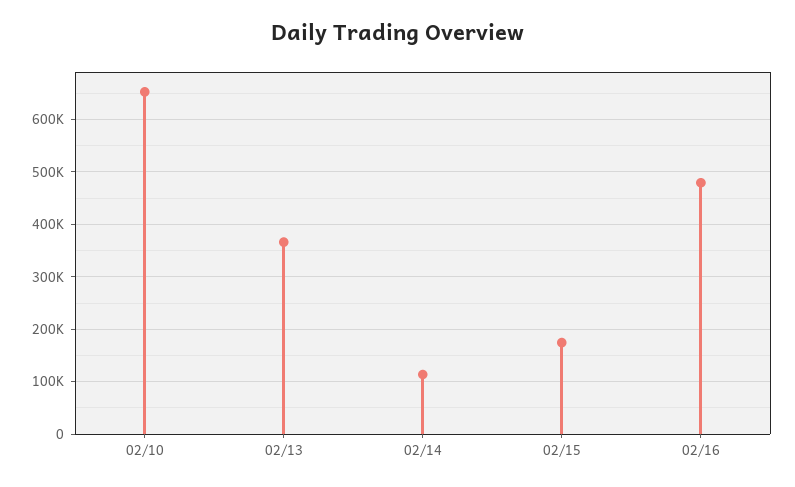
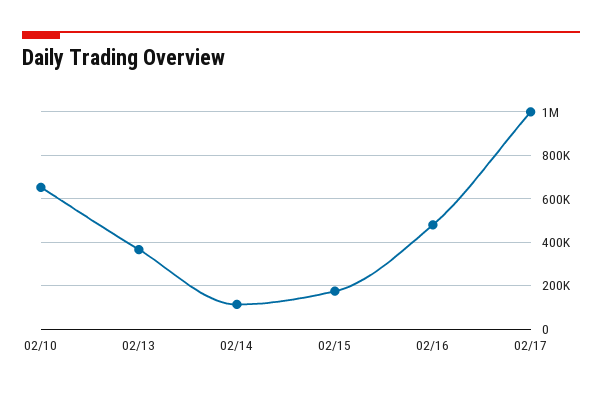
02/17: none -> 1000000

